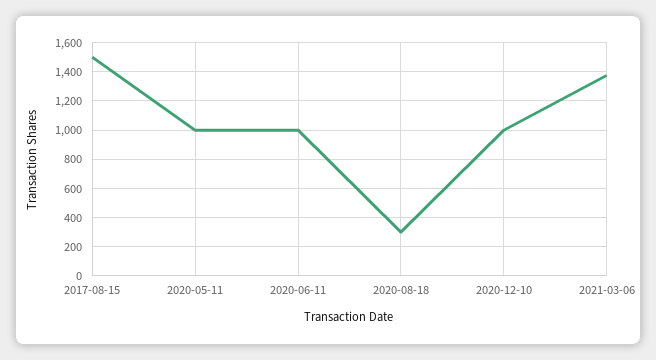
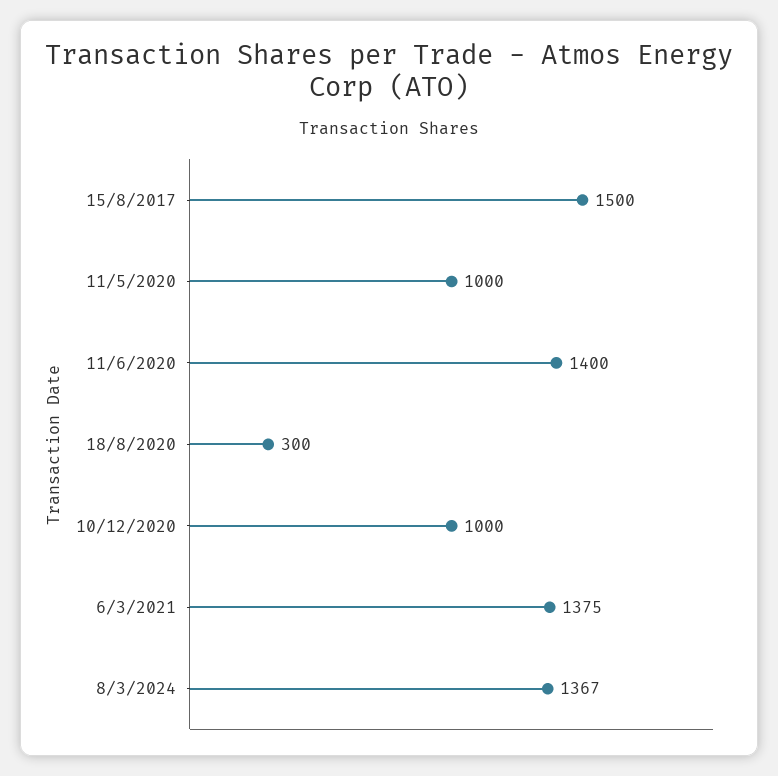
2020-06-11: 1000 -> 1400
8/3/2024: none -> 1367

